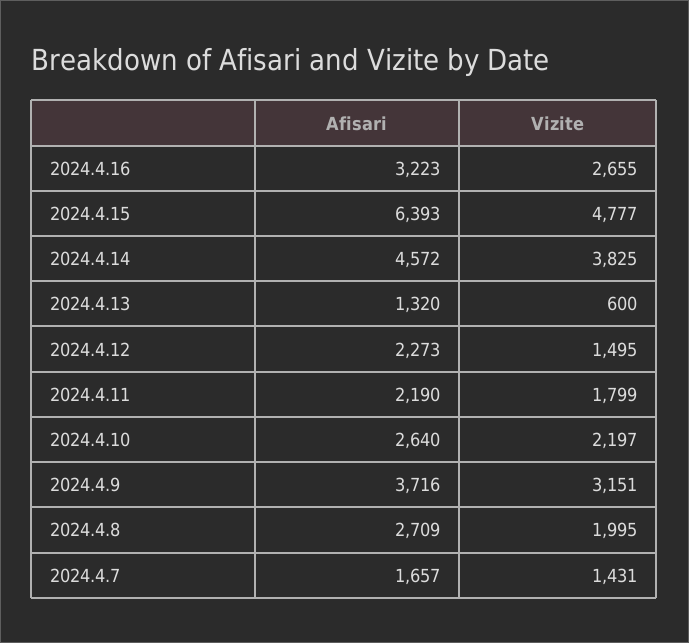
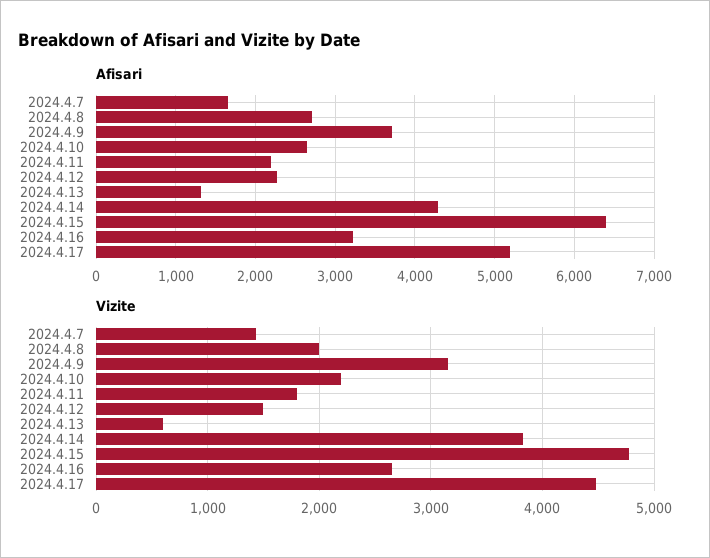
Afisari, 2024.4.14: 4572 -> 4300
Afisari, 2024.4.17: none -> 5200
Vizite, 2024.4.17: none -> 4500

